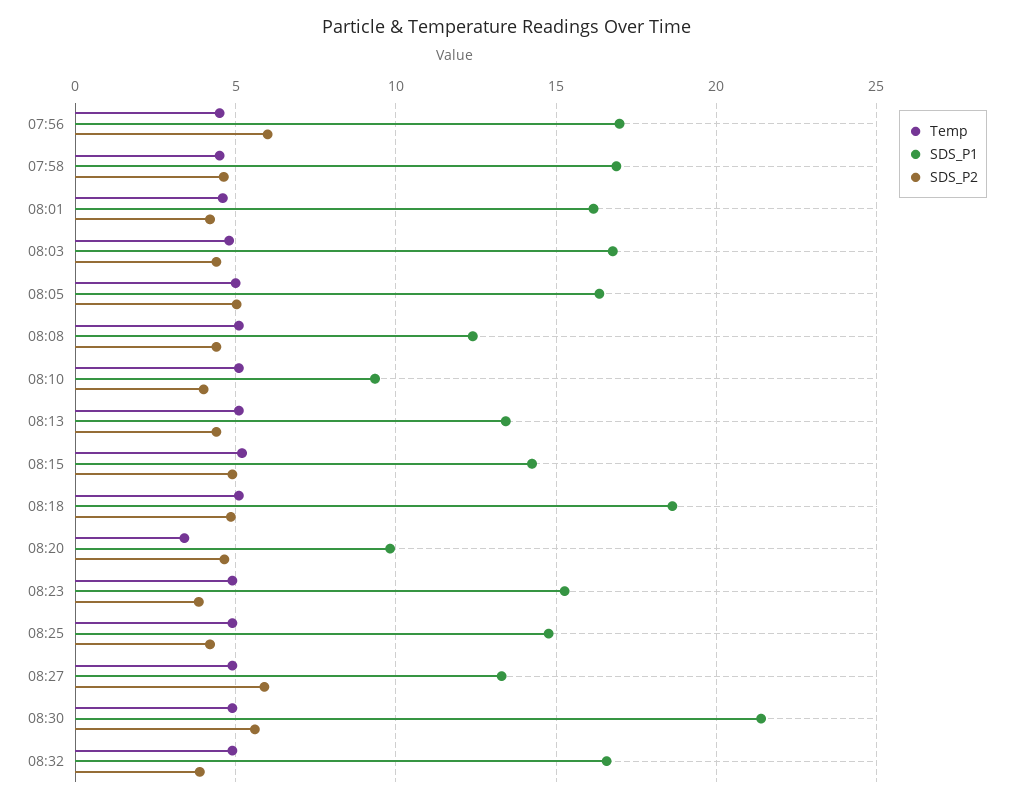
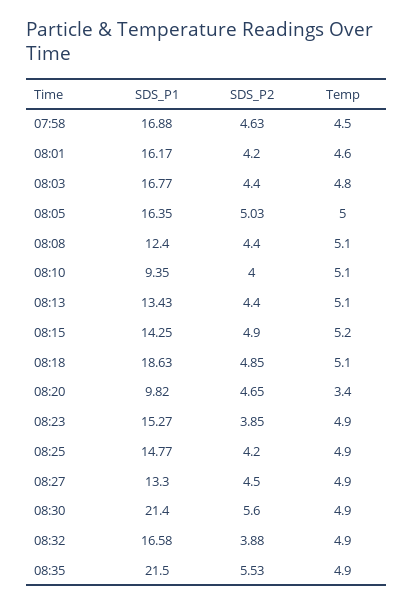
Temp, 07:56: 4.5 -> none
SDS_P1, 07:56: 17 -> none
SDS_P2, 07:56: 6 -> none
SDS_P2, 08:27: 6 -> 4.5
SDS_P1, 08:35: none -> 21.5
SDS_P2, 08:35: none -> 5.53
Temp, 08:35: none -> 4.9

